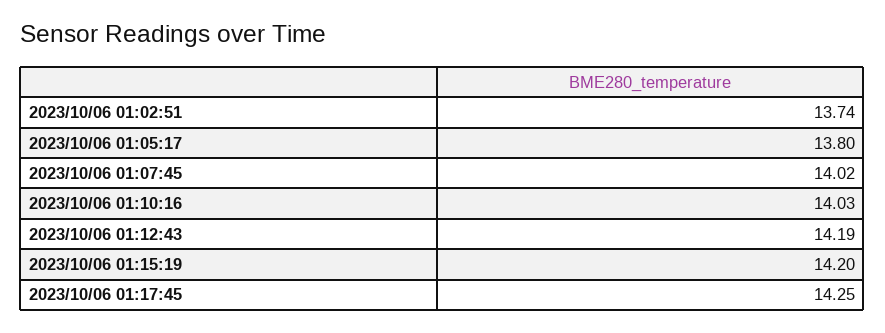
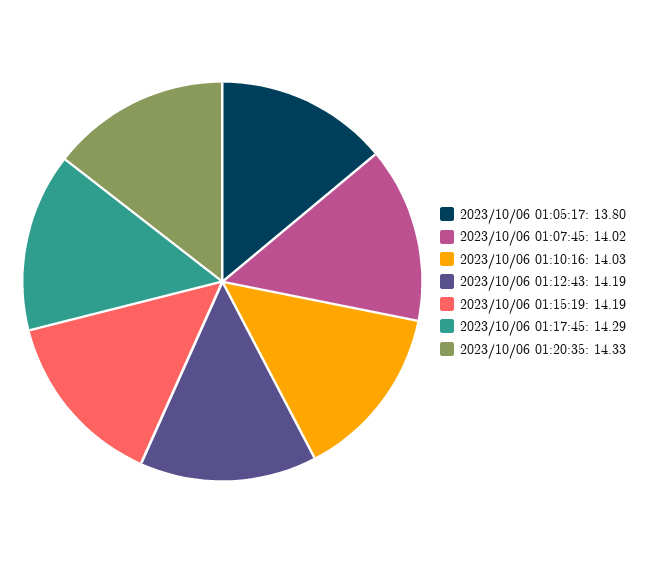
2023/10/06 01:02:51: 13.74 -> none
2023/10/06 01:15:19: 14.2 -> 14.19
2023/10/06 01:17:45: 14.25 -> 14.29
2023/10/06 01:20:35: none -> 14.33

